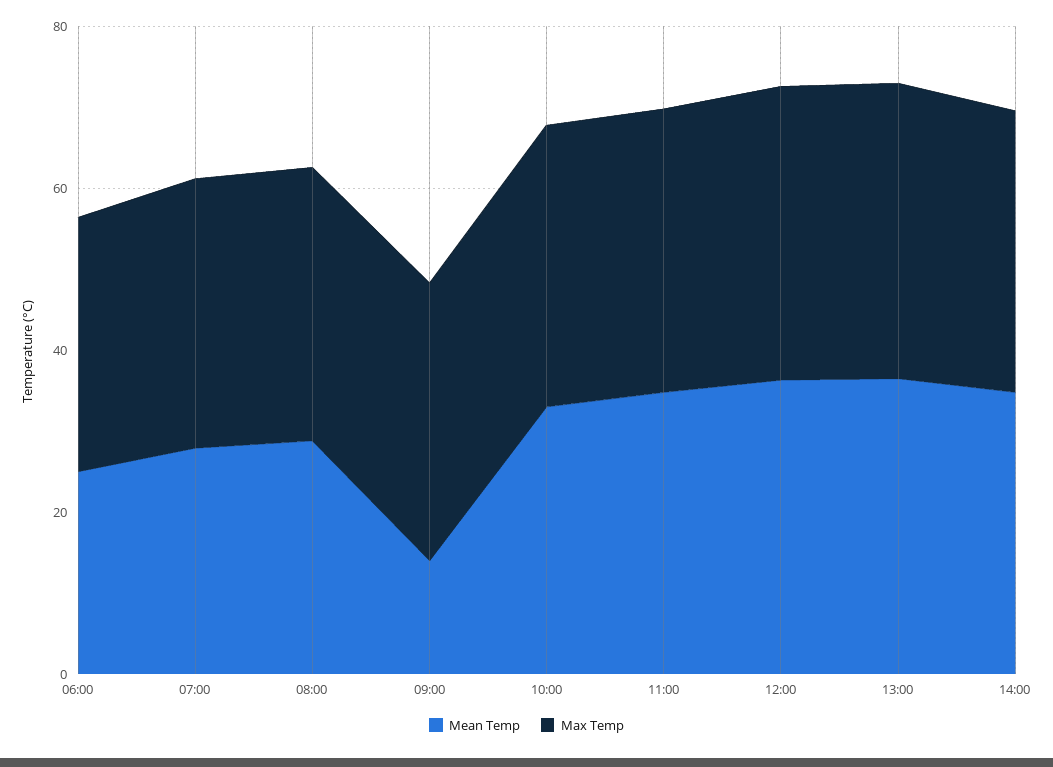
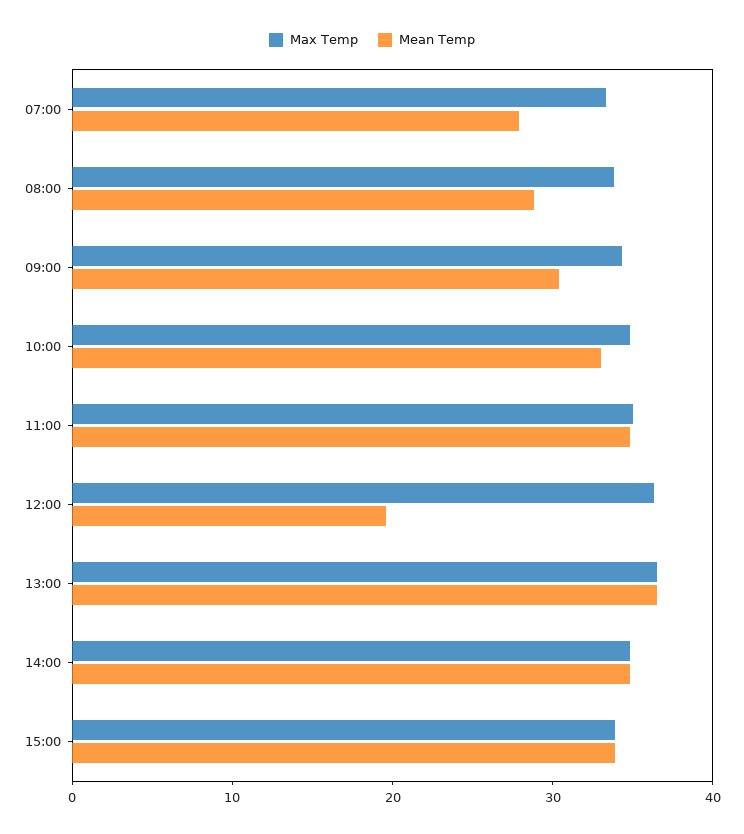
Mean Temp, 06:00: 25 -> none
Max Temp, 06:00: 30 -> none
Mean Temp, 09:00: 15 -> 30
Mean Temp, 12:00: 35 -> 20
Max Temp, 15:00: none -> 34
Mean Temp, 15:00: none -> 34

